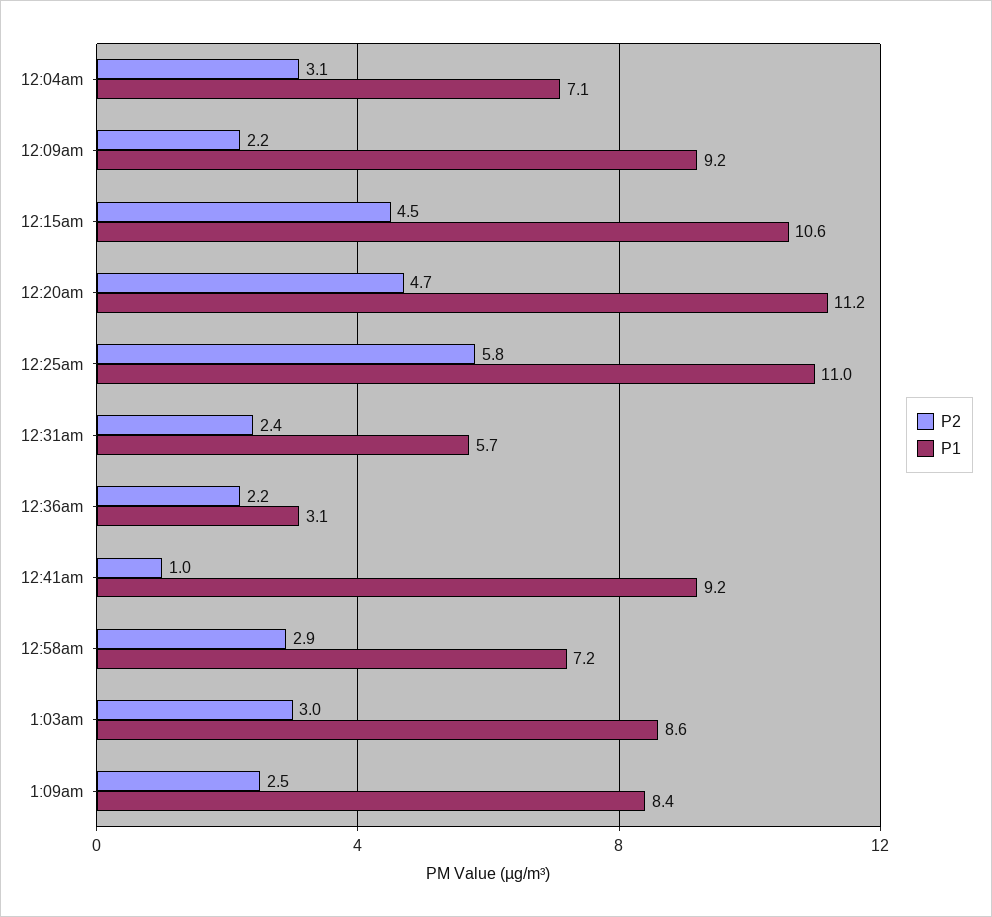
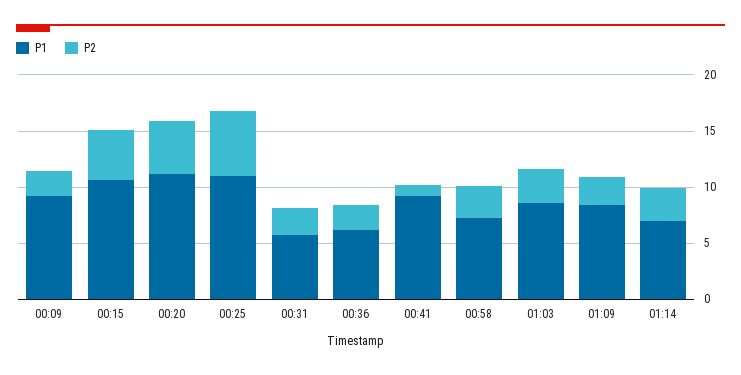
P2, 12:04am: 3.1 -> none
P1, 12:04am: 7.1 -> none
P1, 12:36am: 3.1 -> 6
P1, 01:14: none -> 7
P2, 01:14: none -> 3

